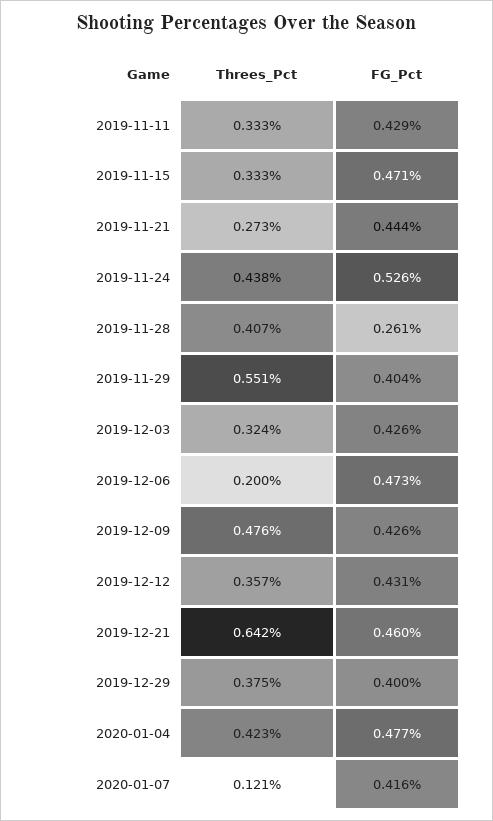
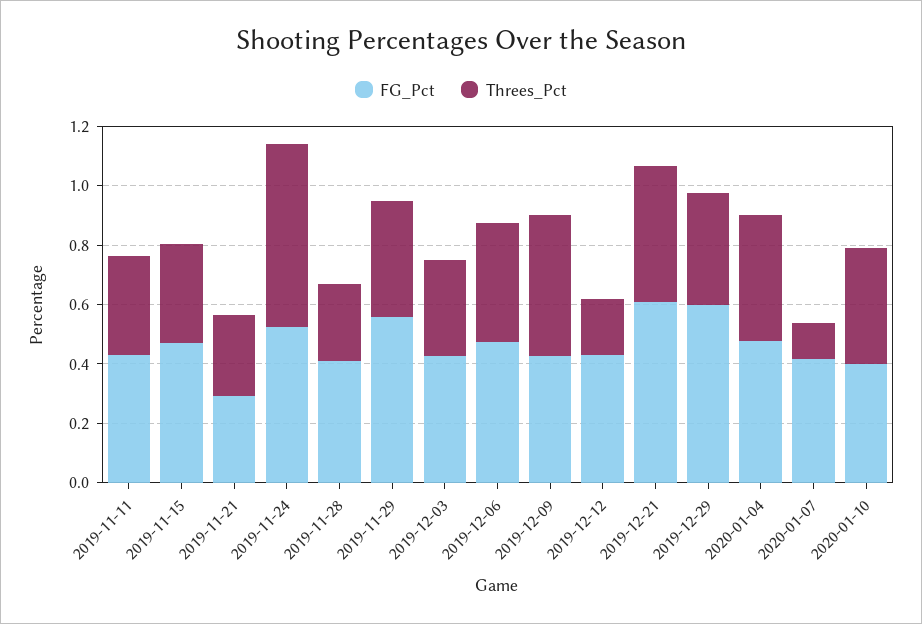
FG_Pct, 2019-11-21: 0.444 -> 0.3
Threes_Pct, 2019-11-24: 0.438 -> 0.6
Threes_Pct, 2019-11-28: 0.407 -> 0.25
FG_Pct, 2019-11-28: 0.261 -> 0.4
Threes_Pct, 2019-11-29: 0.551 -> 0.4
FG_Pct, 2019-11-29: 0.404 -> 0.55
Threes_Pct, 2019-12-06: 0.2 -> 0.4
Threes_Pct, 2019-12-12: 0.357 -> 0.2
Threes_Pct, 2019-12-21: 0.642 -> 0.45
FG_Pct, 2019-12-21: 0.46 -> 0.6
FG_Pct, 2019-12-29: 0.4 -> 0.6
FG_Pct, 2020-01-10: none -> 0.4
Threes_Pct, 2020-01-10: none -> 0.4

